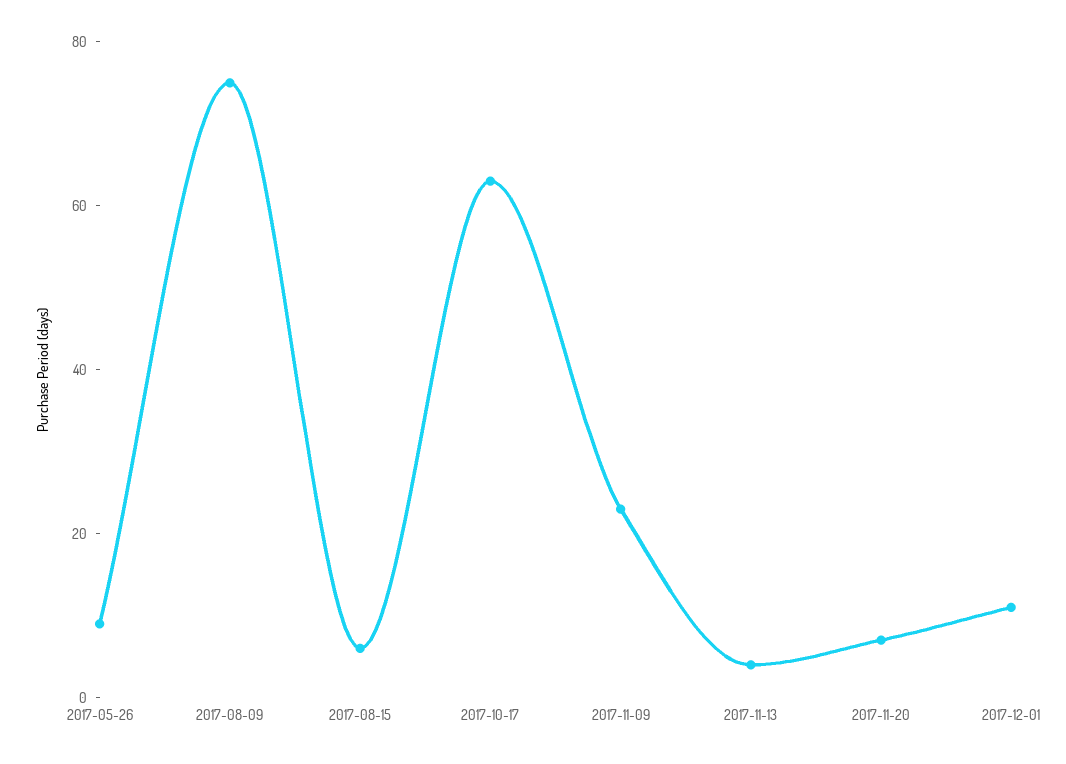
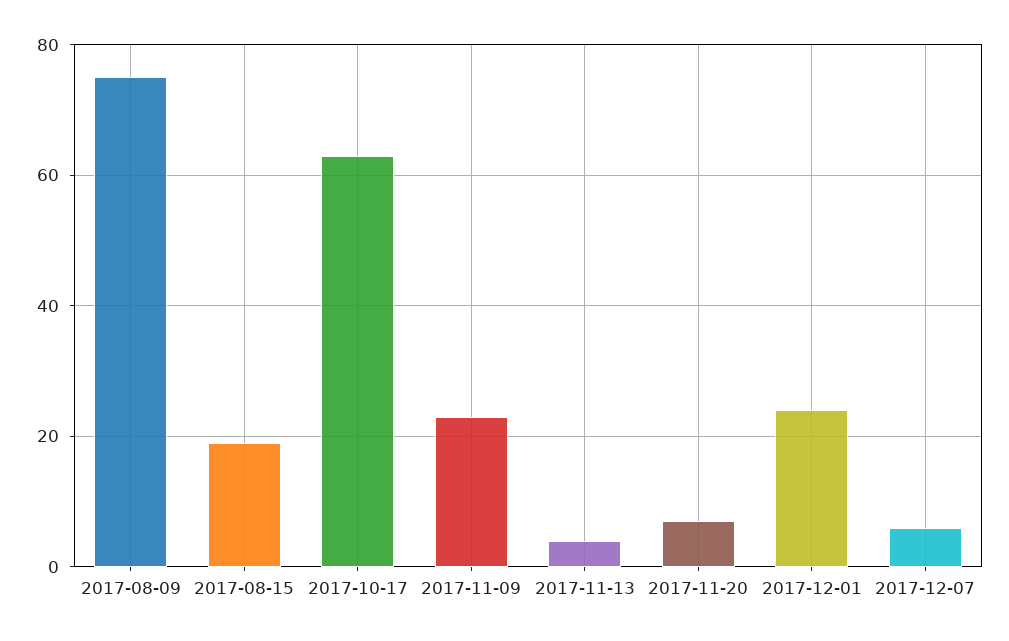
2017-05-26: 10 -> none
2017-08-15: 5 -> 20
2017-12-01: 10 -> 25
2017-12-07: none -> 5

